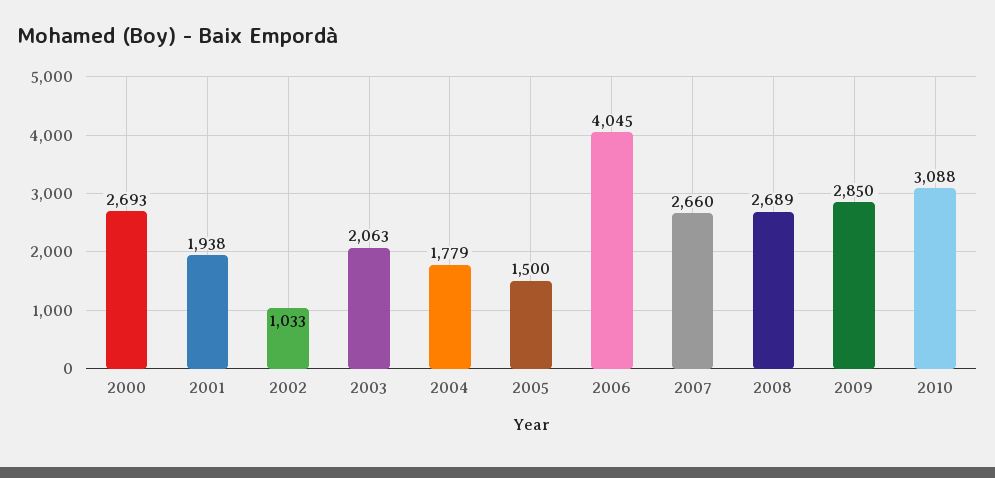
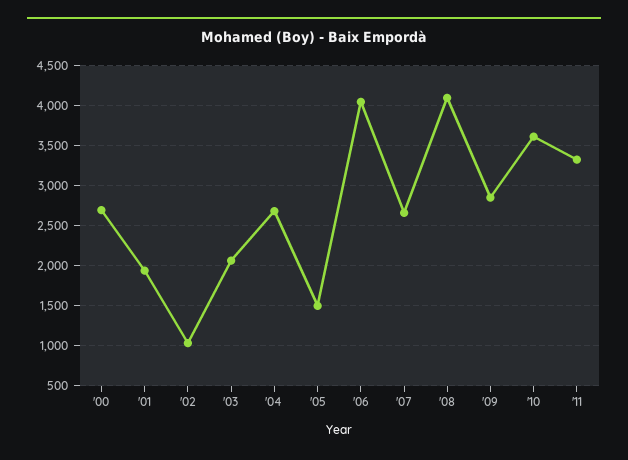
2004: 1779 -> 2700
2008: 2689 -> 4100
2010: 3088 -> 3600
'11: none -> 3300

